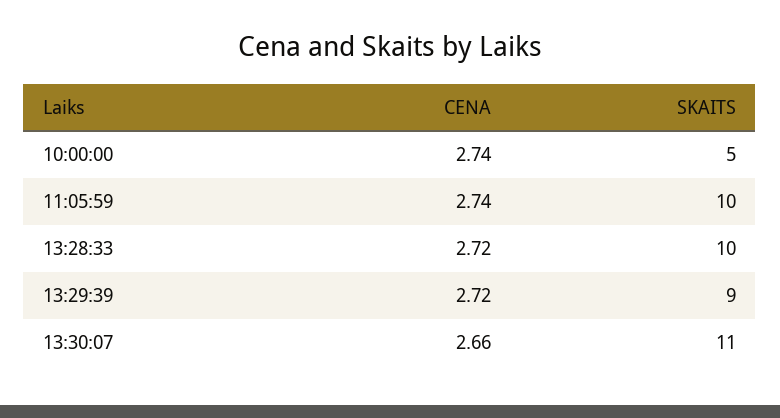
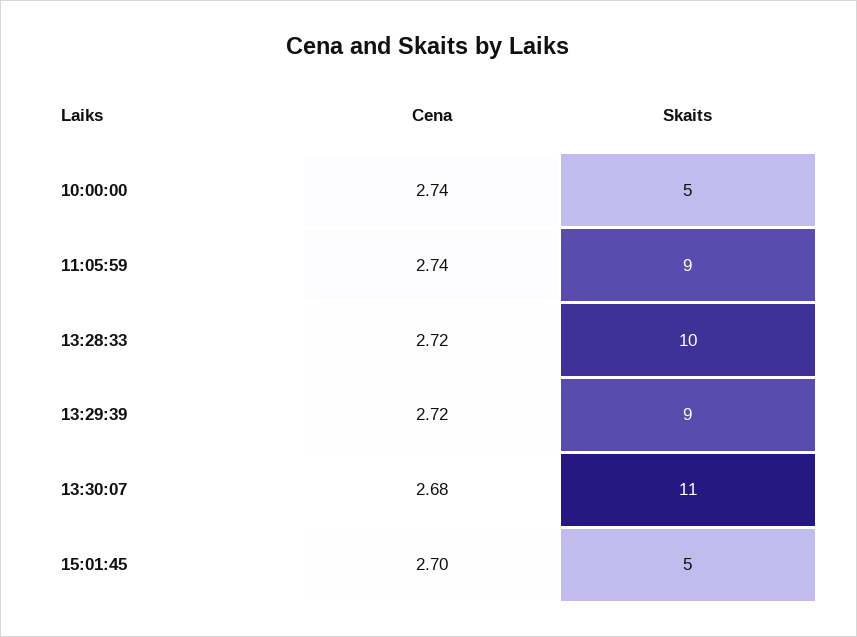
SKAITS, 11:05:59: 10 -> 9
CENA, 13:30:07: 2.66 -> 2.68
CENA, 15:01:45: none -> 2.7
SKAITS, 15:01:45: none -> 5

